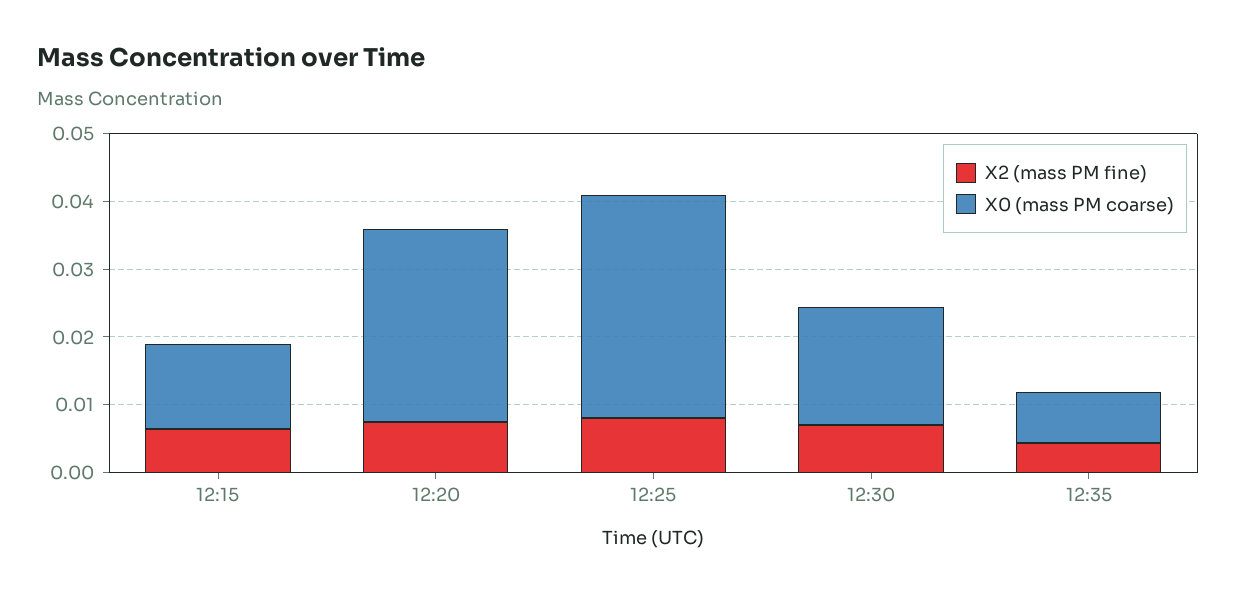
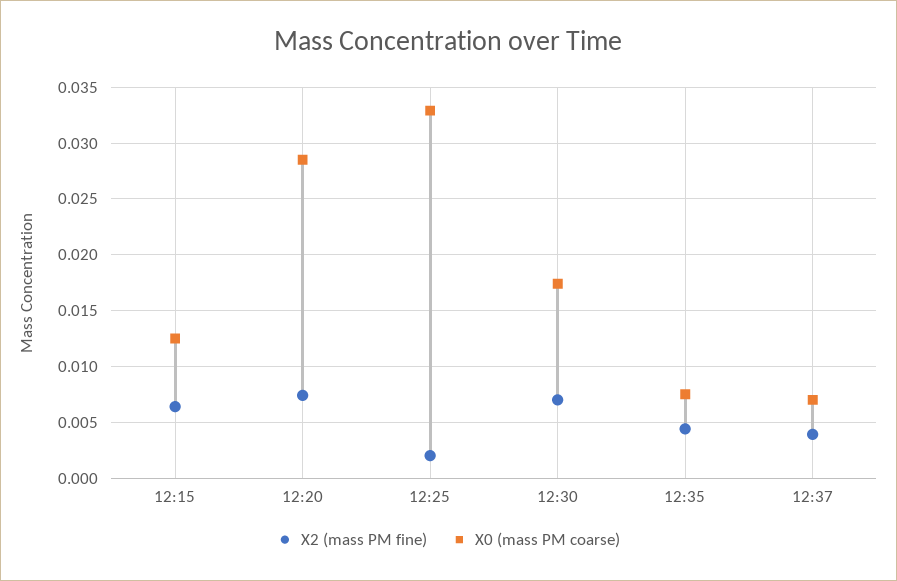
X2 (mass PM fine), 12:25: 0.008 -> 0.002
X2 (mass PM fine), 12:37: none -> 0.004
X0 (mass PM coarse), 12:37: none -> 0.007

